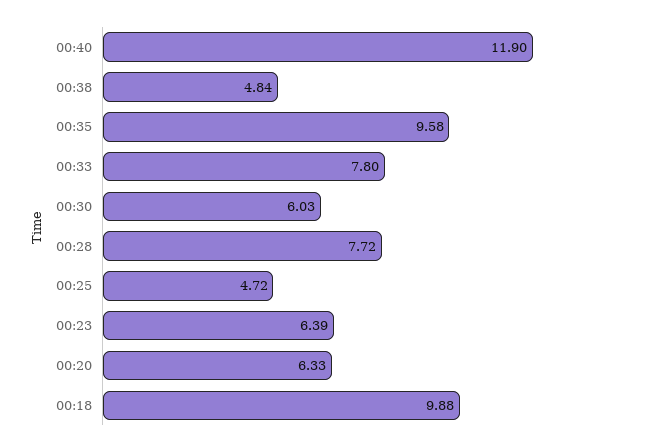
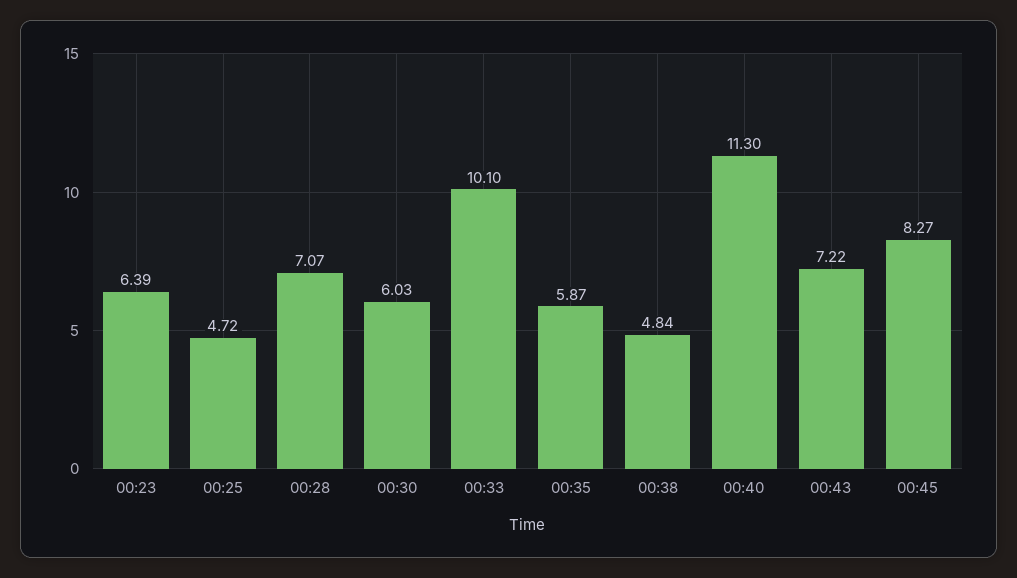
00:40: 11.9 -> 11.3
00:35: 9.58 -> 5.87
00:33: 7.8 -> 10.1
00:28: 7.72 -> 7.07
00:20: 6.33 -> none
00:18: 9.88 -> none
00:43: none -> 7.22
00:45: none -> 8.27

